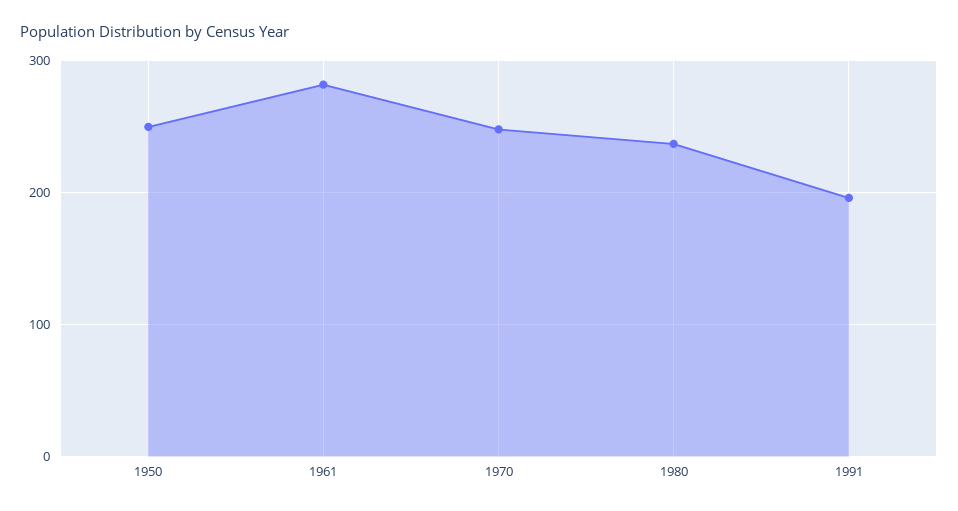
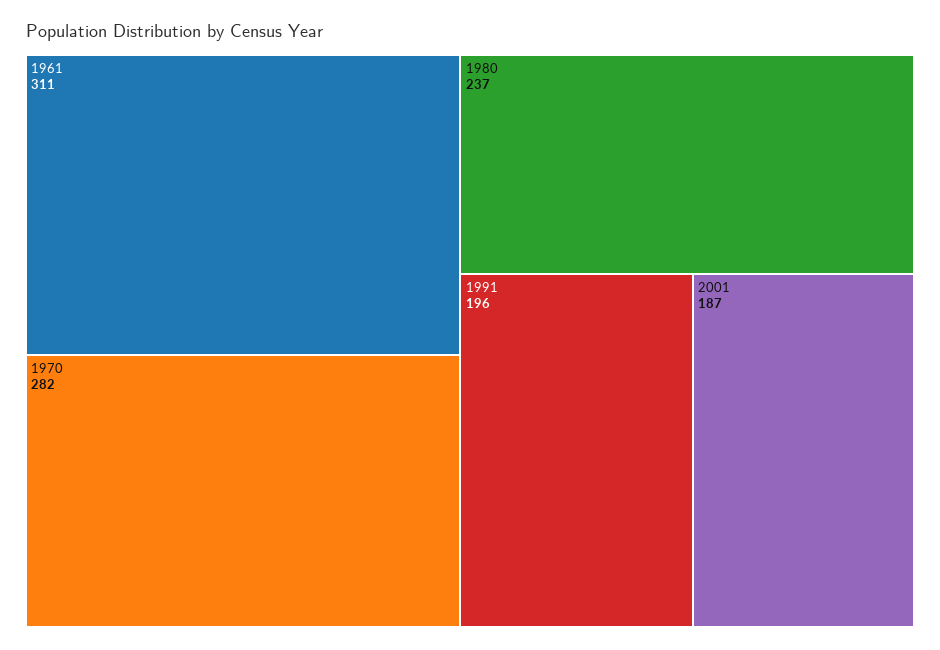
1950: 250 -> none
1961: 280 -> 311
1970: 250 -> 282
2001: none -> 187

